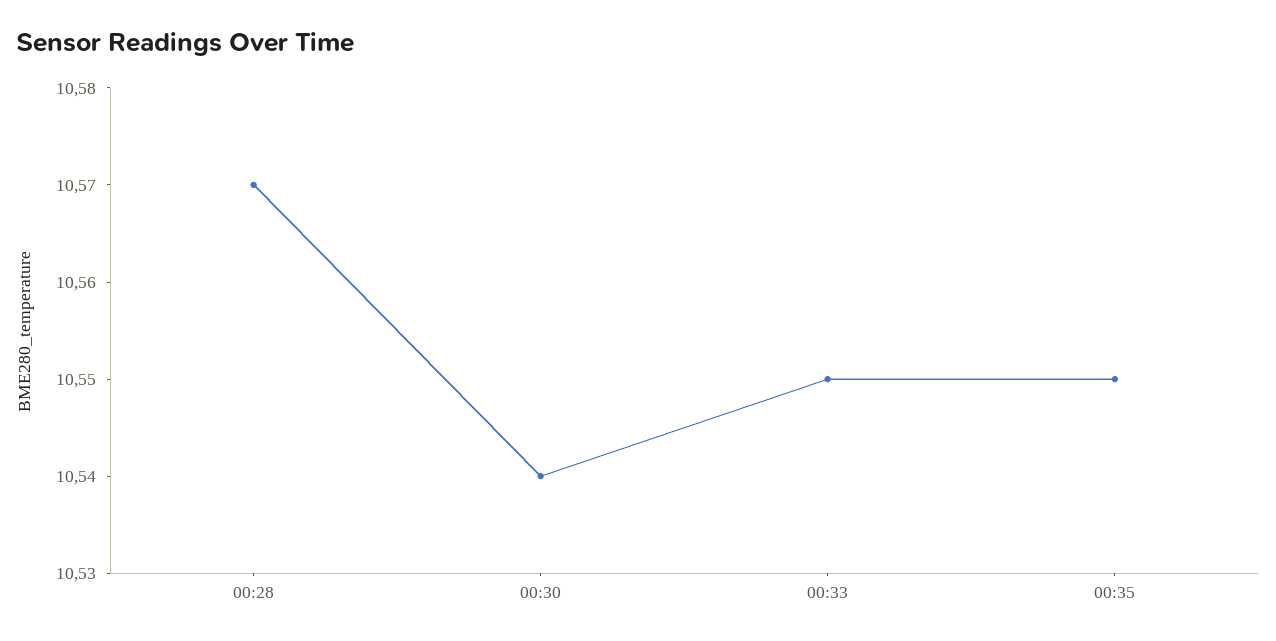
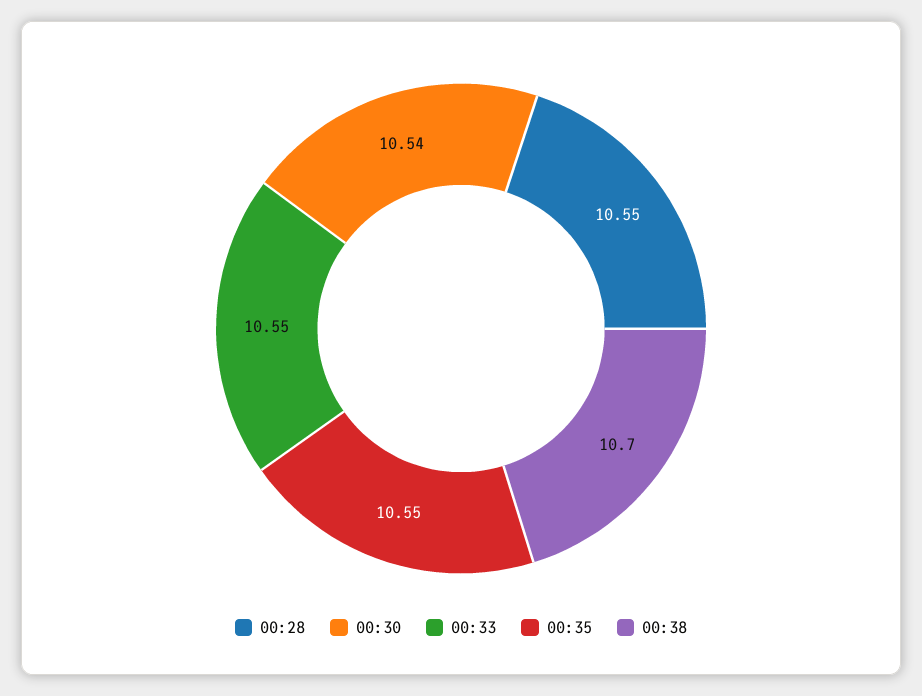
00:28: 10.57 -> 10.55
00:38: none -> 10.7

